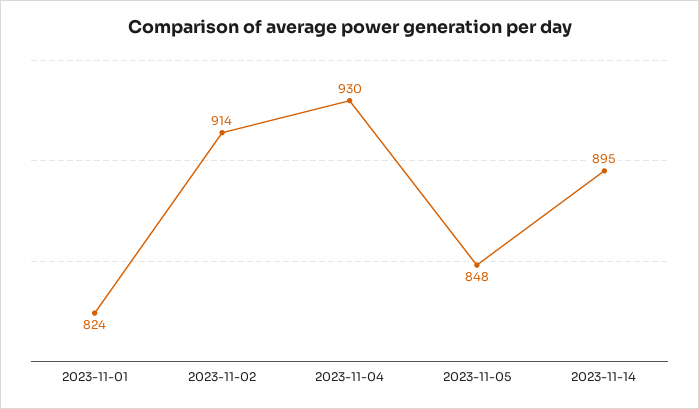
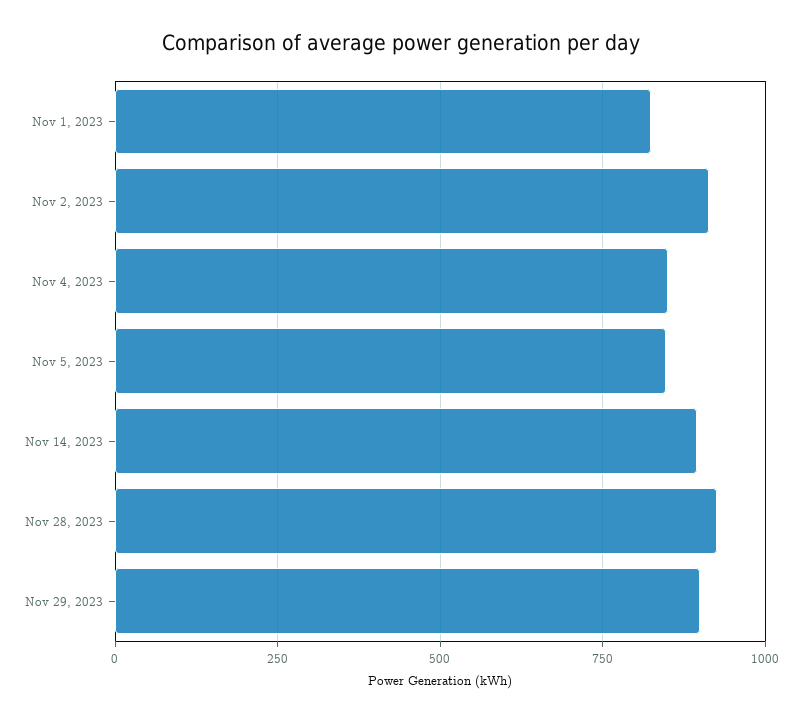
2023-11-04: 930 -> 850
Nov 28, 2023: none -> 925
Nov 29, 2023: none -> 900

